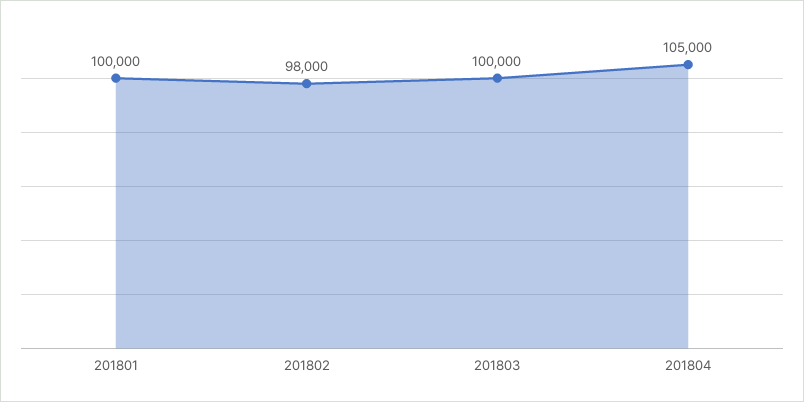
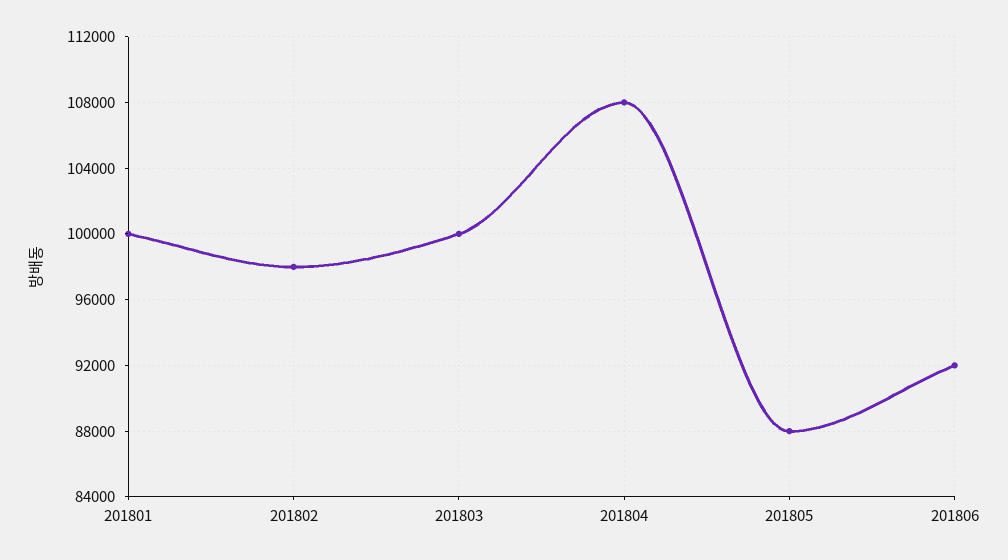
201804: 105000 -> 108000
201805: none -> 88000
201806: none -> 92000

